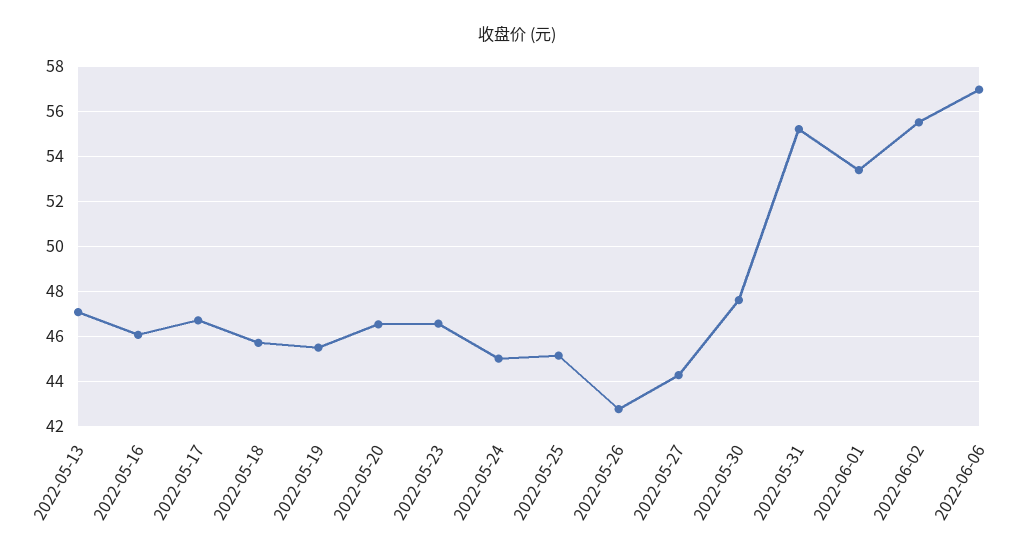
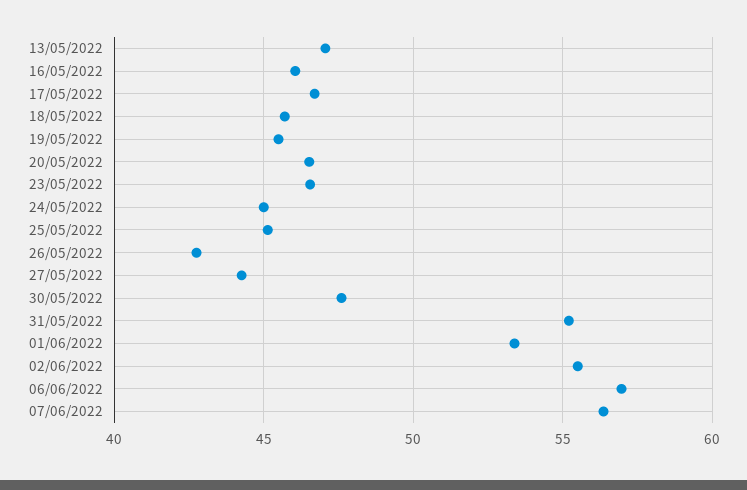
07/06/2022: none -> 56.5

